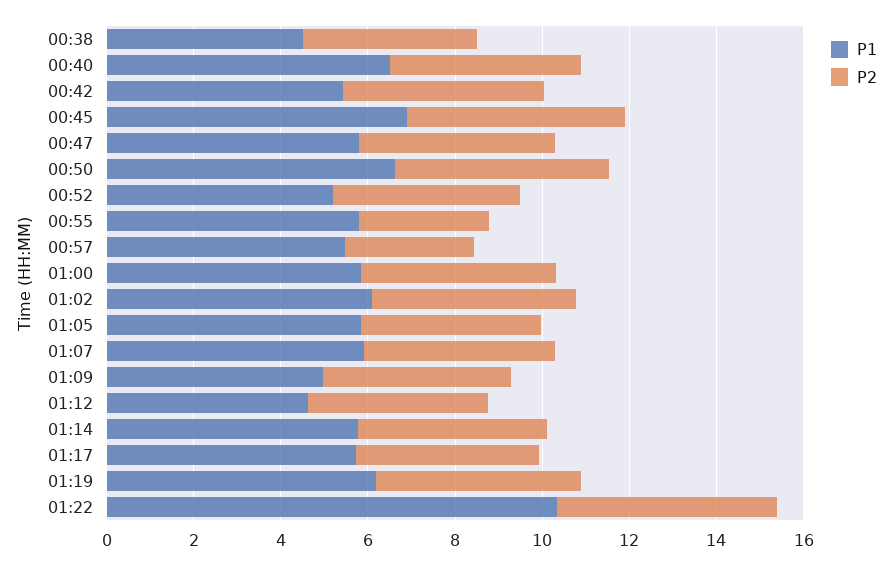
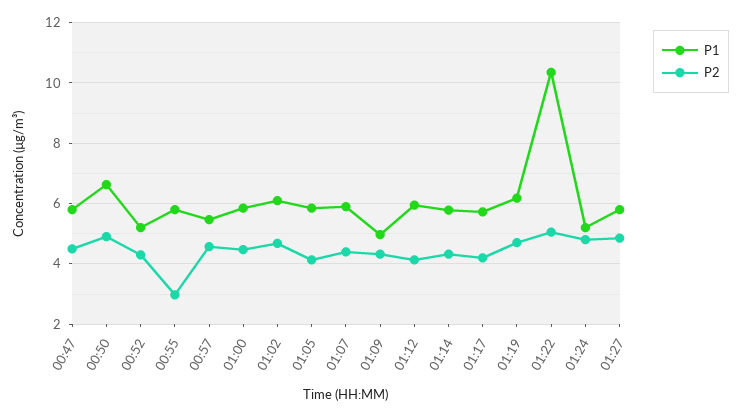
P1, 00:38: 4.5 -> none
P2, 00:38: 4 -> none
P1, 00:40: 6.5 -> none
P2, 00:40: 4.5 -> none
P1, 00:42: 5.5 -> none
P2, 00:42: 4.5 -> none
P1, 00:45: 7 -> none
P2, 00:45: 5 -> none
P2, 00:57: 3 -> 4.6
P1, 01:12: 4.5 -> 6
P1, 01:24: none -> 5.2
P2, 01:24: none -> 4.8
P1, 01:27: none -> 5.8
P2, 01:27: none -> 4.8

